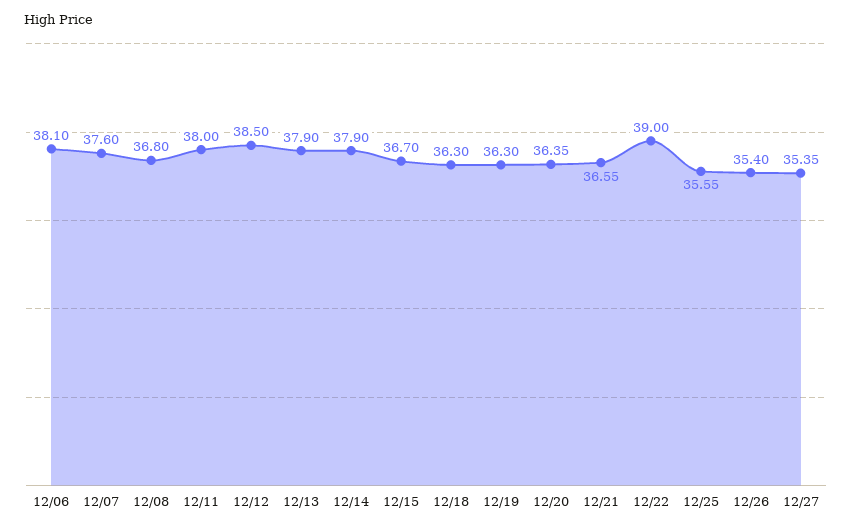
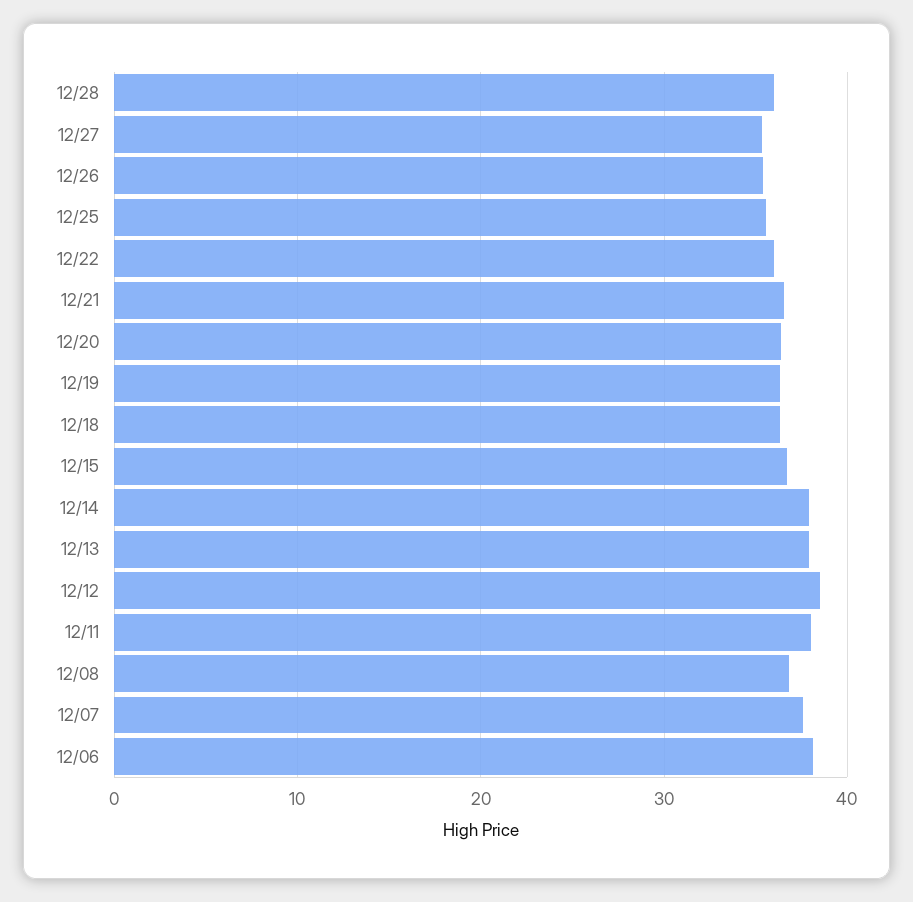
12/22: 39 -> 36
12/28: none -> 36

